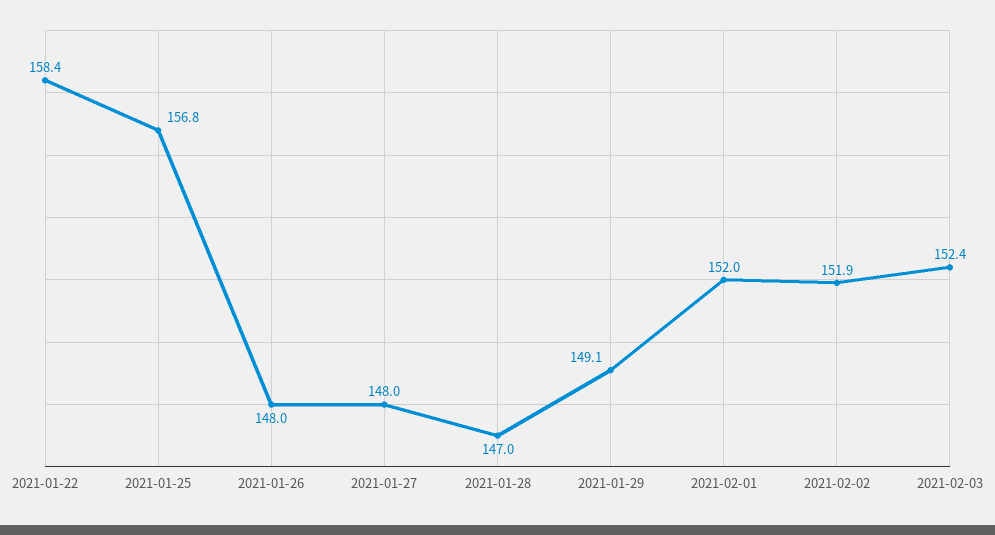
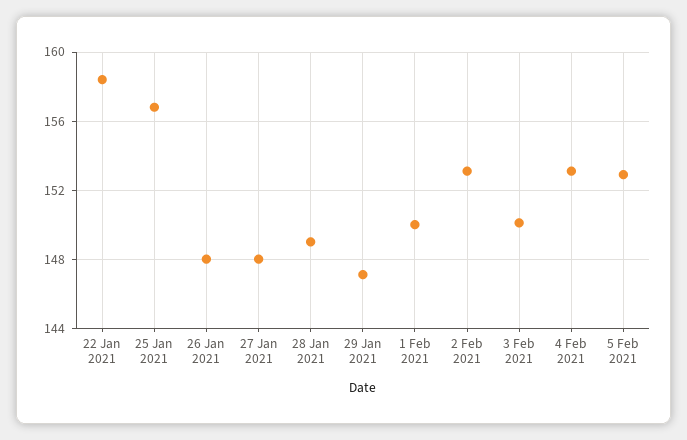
2021-01-28: 147 -> 149
2021-01-29: 149.1 -> 147
2021-02-01: 152 -> 150
2021-02-02: 151.9 -> 153
2021-02-03: 152.4 -> 150
4 Feb 2021: none -> 153
5 Feb 2021: none -> 153

